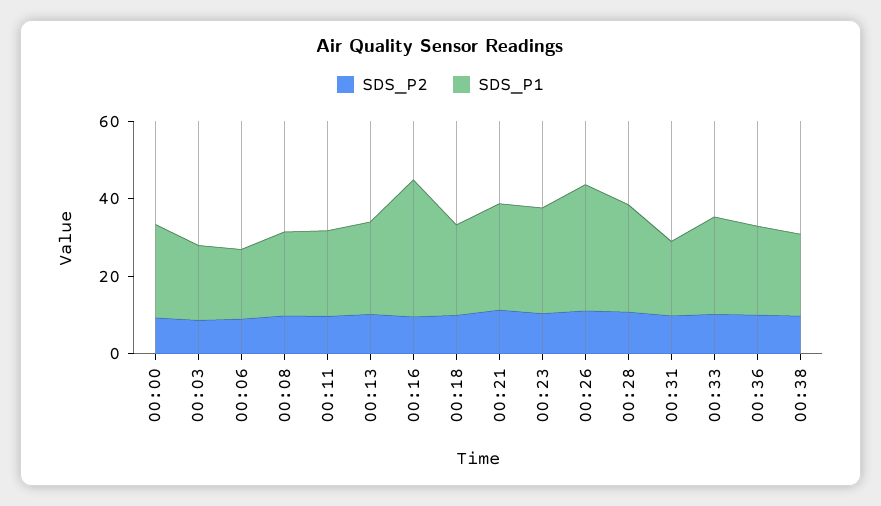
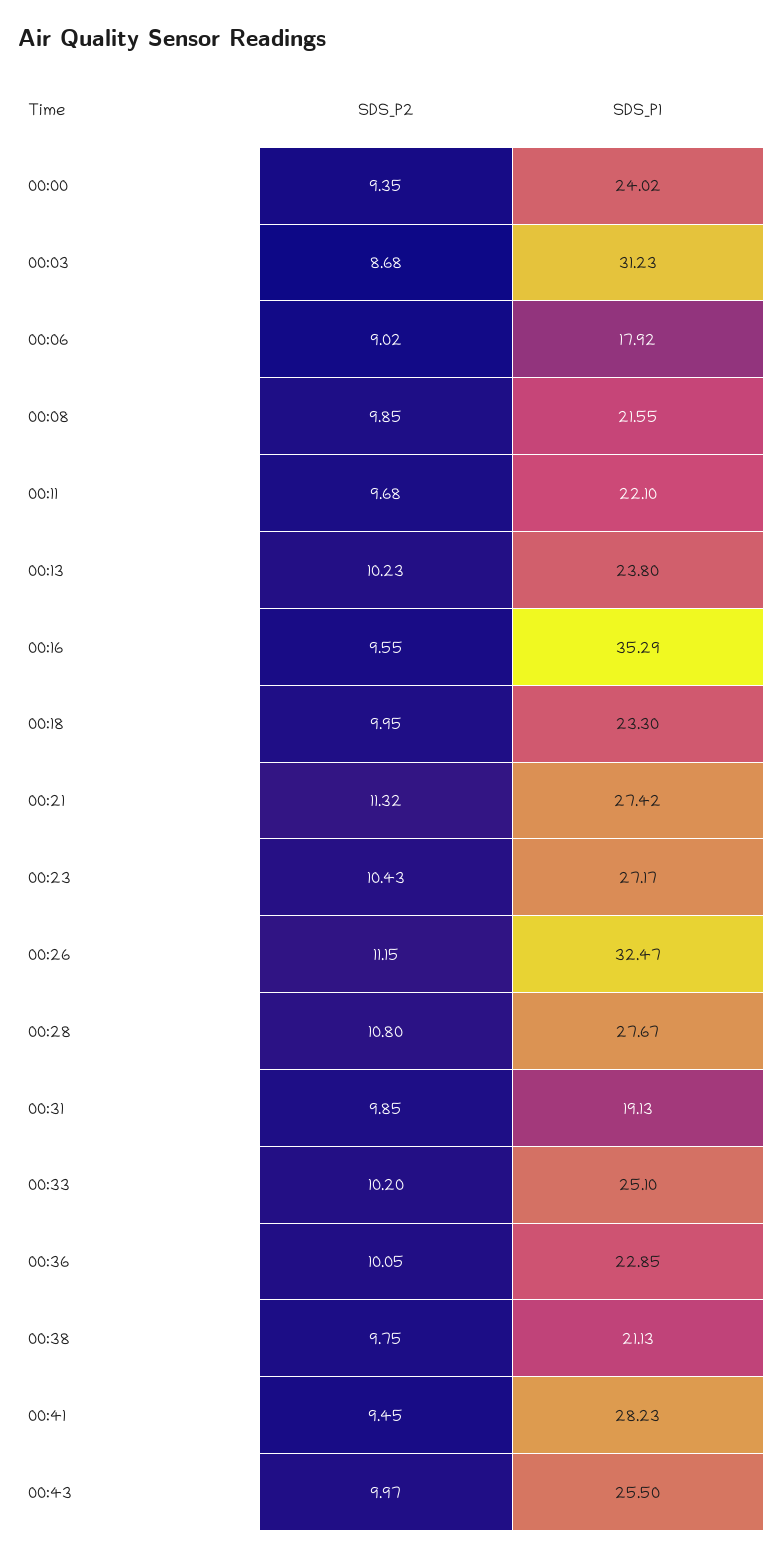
SDS_P1, 00:03: 20 -> 31.23
SDS_P2, 00:41: none -> 9.45
SDS_P1, 00:41: none -> 28.23
SDS_P2, 00:43: none -> 9.97
SDS_P1, 00:43: none -> 25.5

